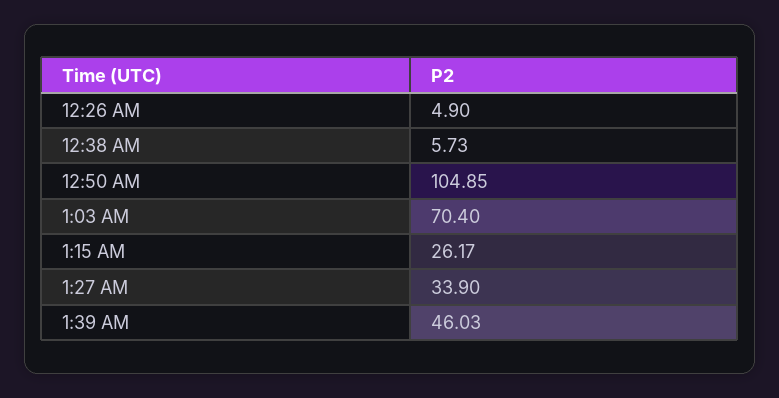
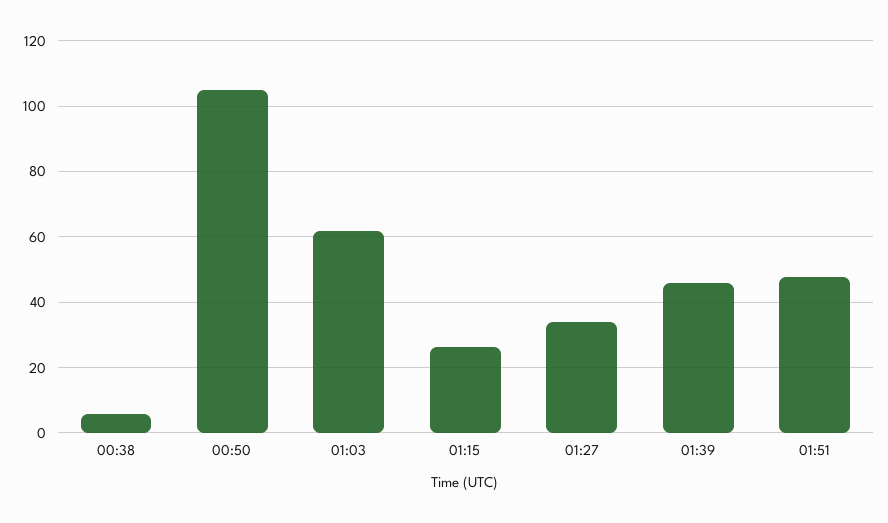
12:26 AM: 4.9 -> none
1:03 AM: 70.4 -> 62
01:51: none -> 48

